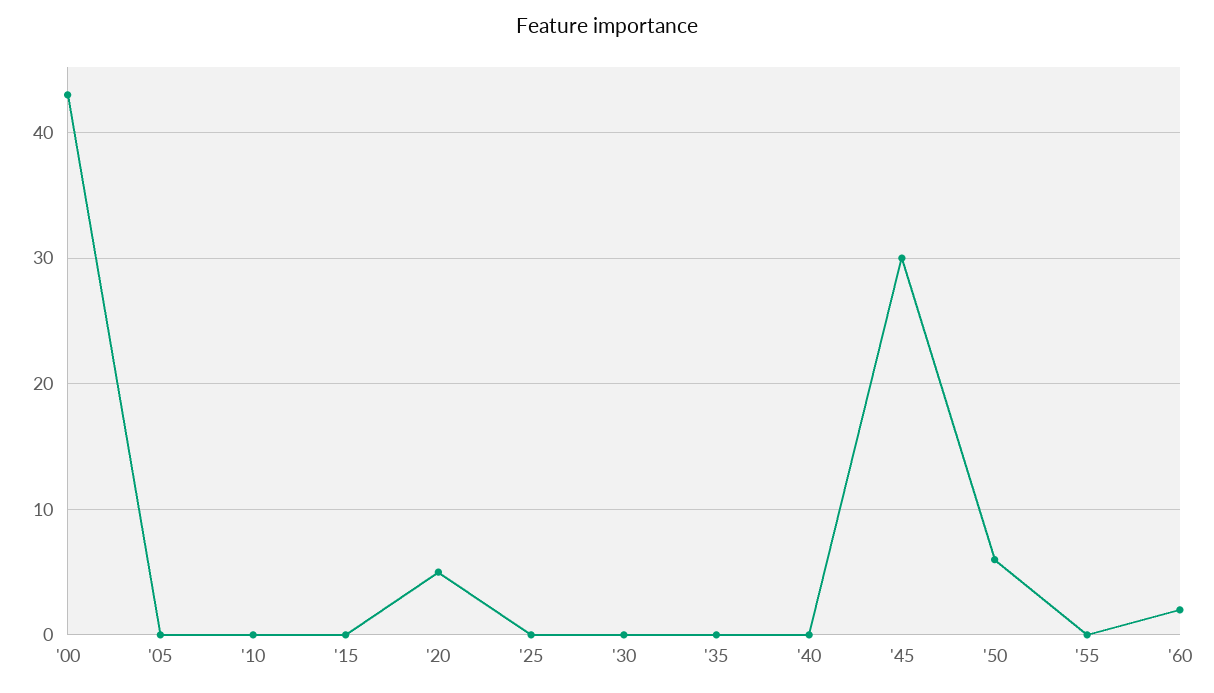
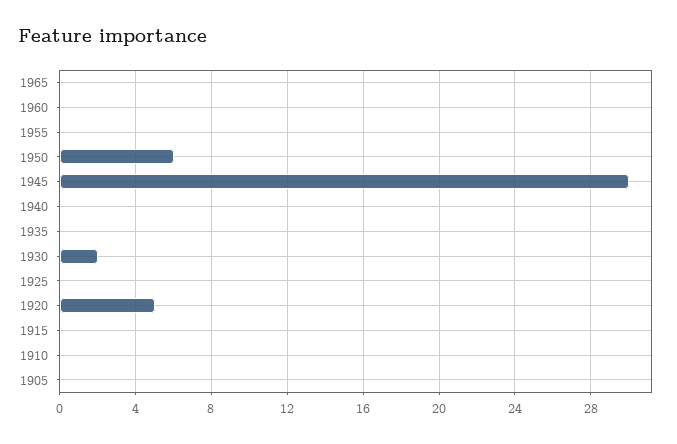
'00: 43 -> none
'30: 0 -> 2
'60: 2 -> 0
1965: none -> 0

